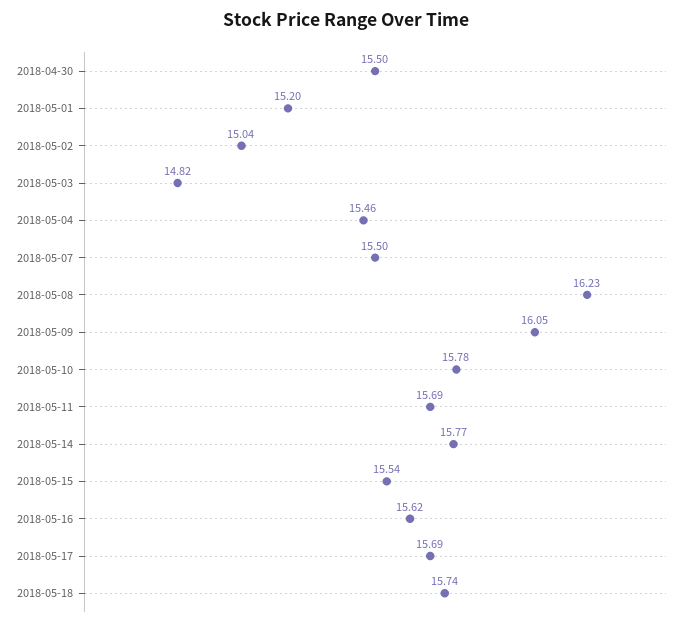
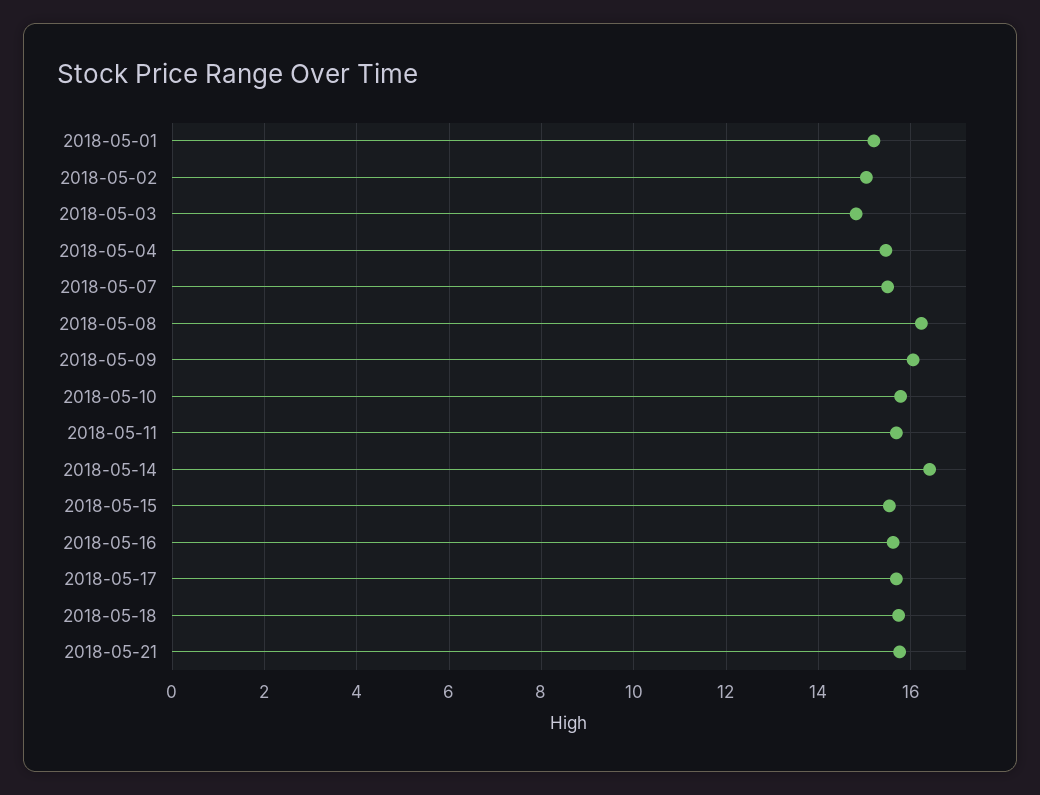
2018-04-30: 15.5 -> none
2018-05-14: 15.77 -> 16.4
2018-05-21: none -> 15.8

